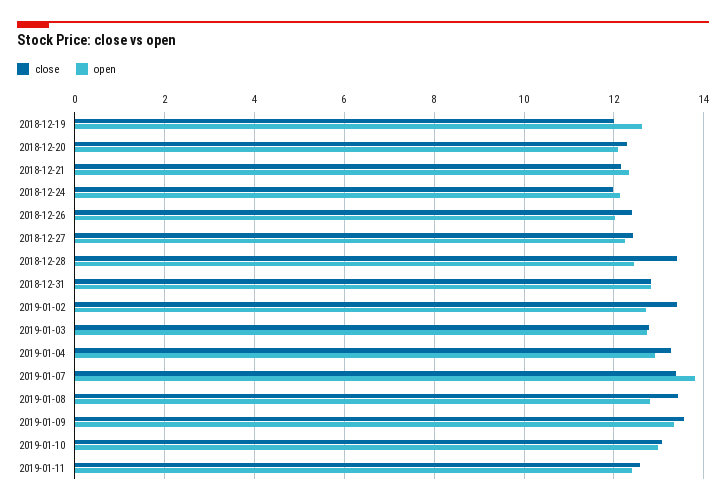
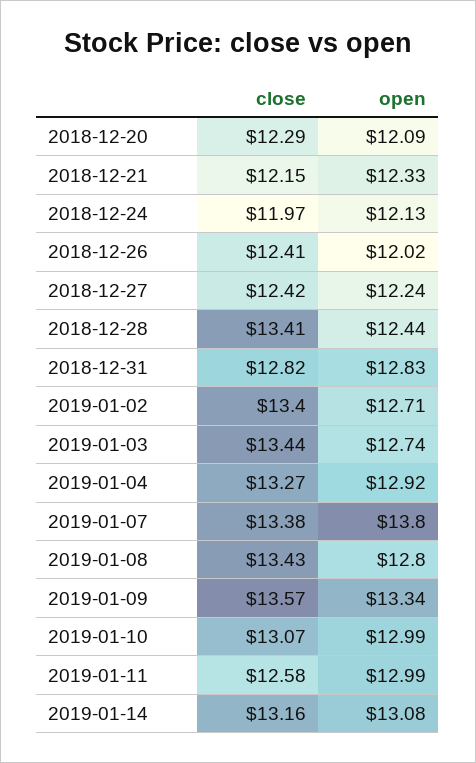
close, 2018-12-19: 12 -> none
open, 2018-12-19: 12.6 -> none
close, 2019-01-03: 12.8 -> 13.44
open, 2019-01-11: 12.4 -> 12.99
close, 2019-01-14: none -> 13.16
open, 2019-01-14: none -> 13.08

